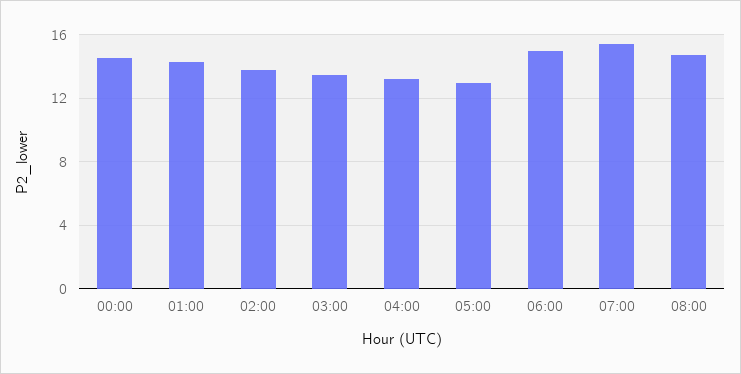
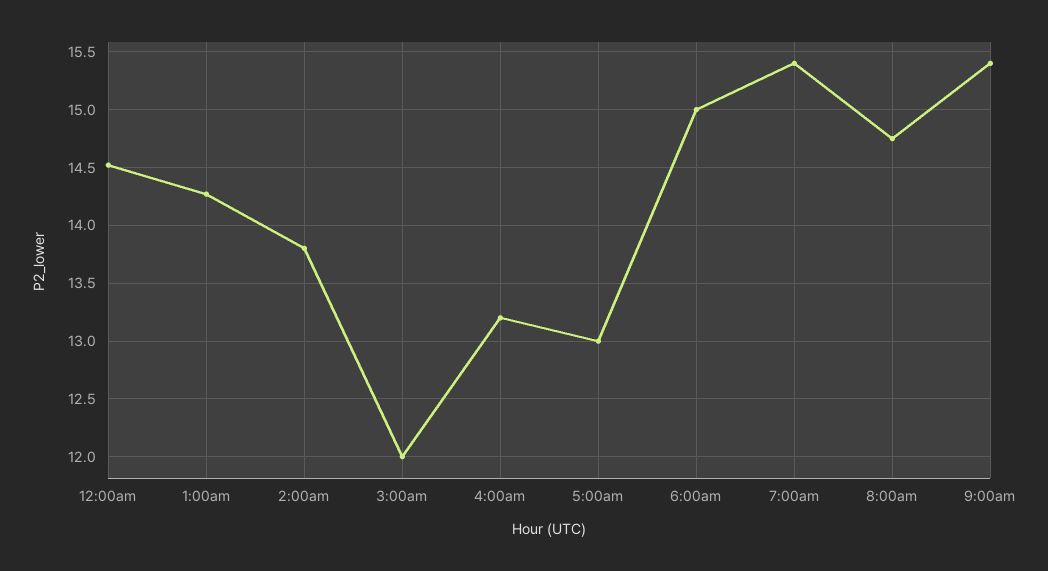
03:00: 13.5 -> 12
9:00am: none -> 15.4

